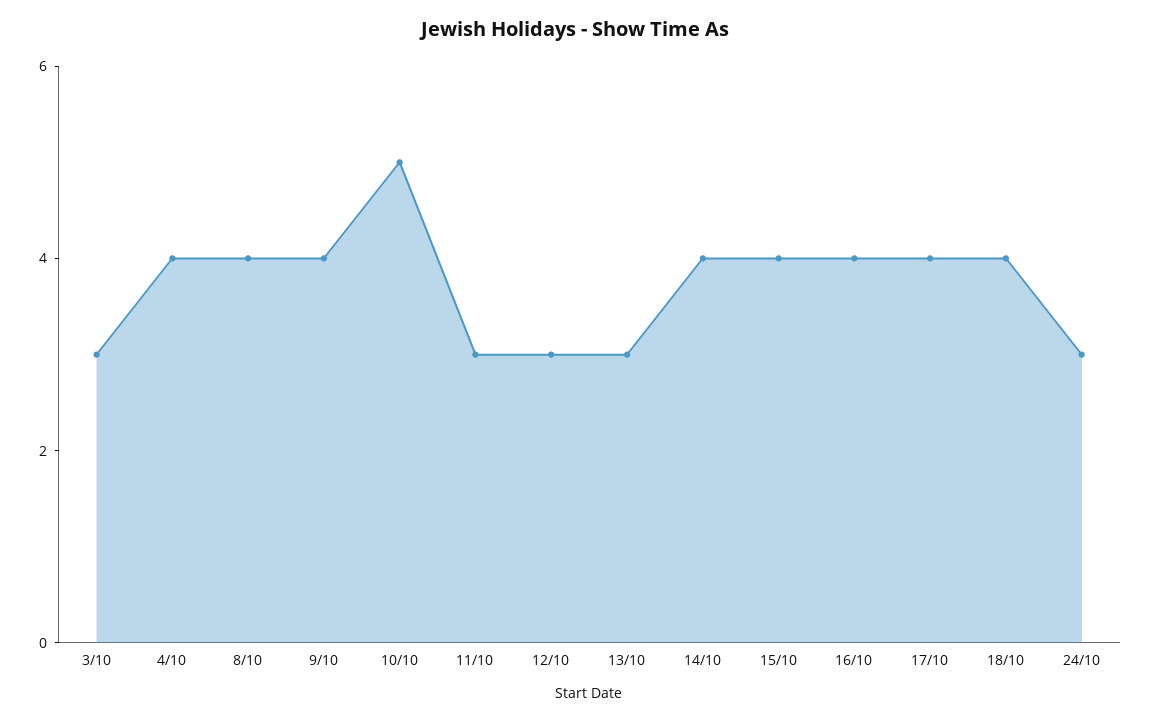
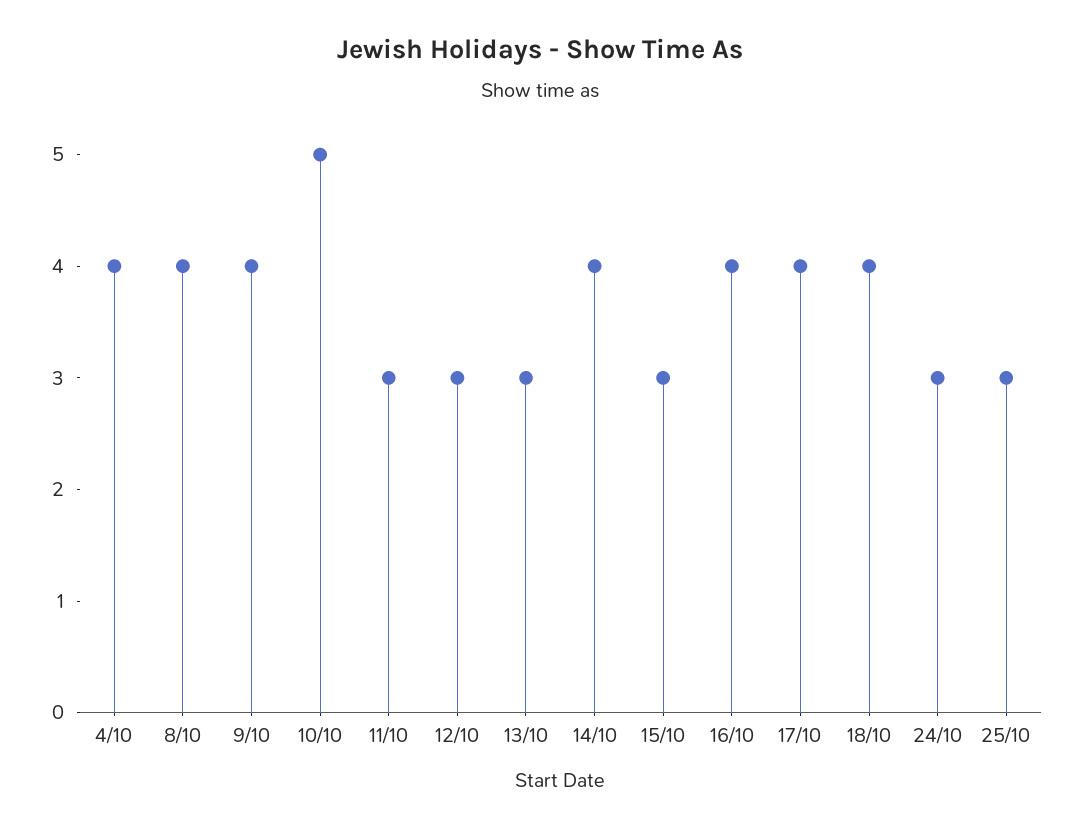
3/10: 3 -> none
15/10: 4 -> 3
25/10: none -> 3

